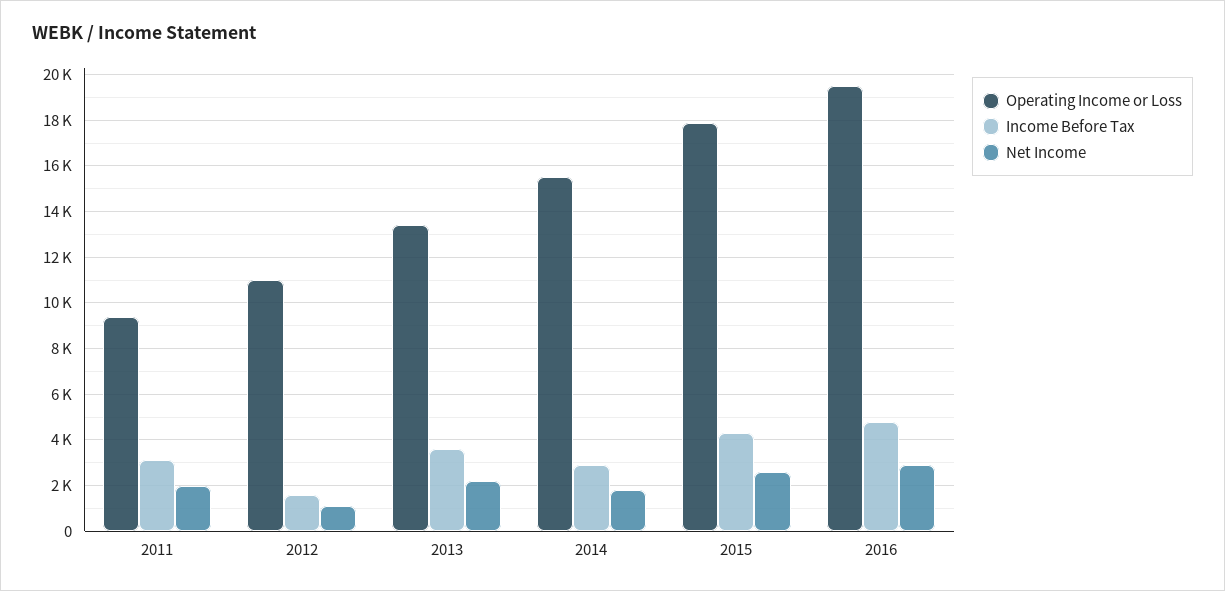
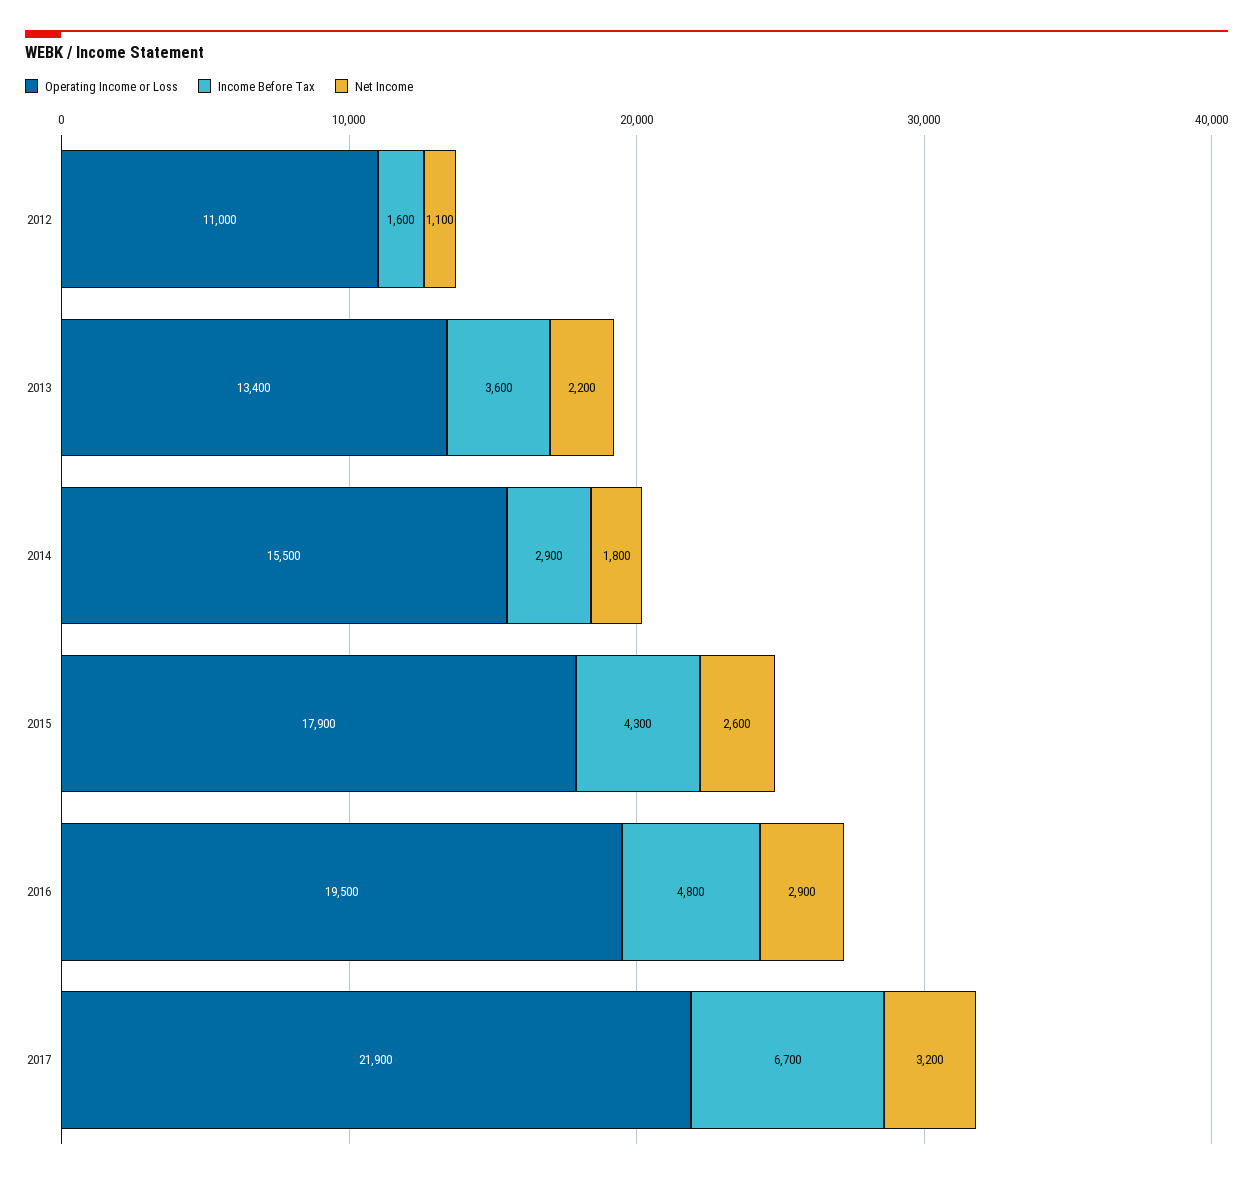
Operating Income or Loss, 2011: 9500 -> none
Income Before Tax, 2011: 3000 -> none
Net Income, 2011: 2000 -> none
Operating Income or Loss, 2017: none -> 21900
Income Before Tax, 2017: none -> 6700
Net Income, 2017: none -> 3200

